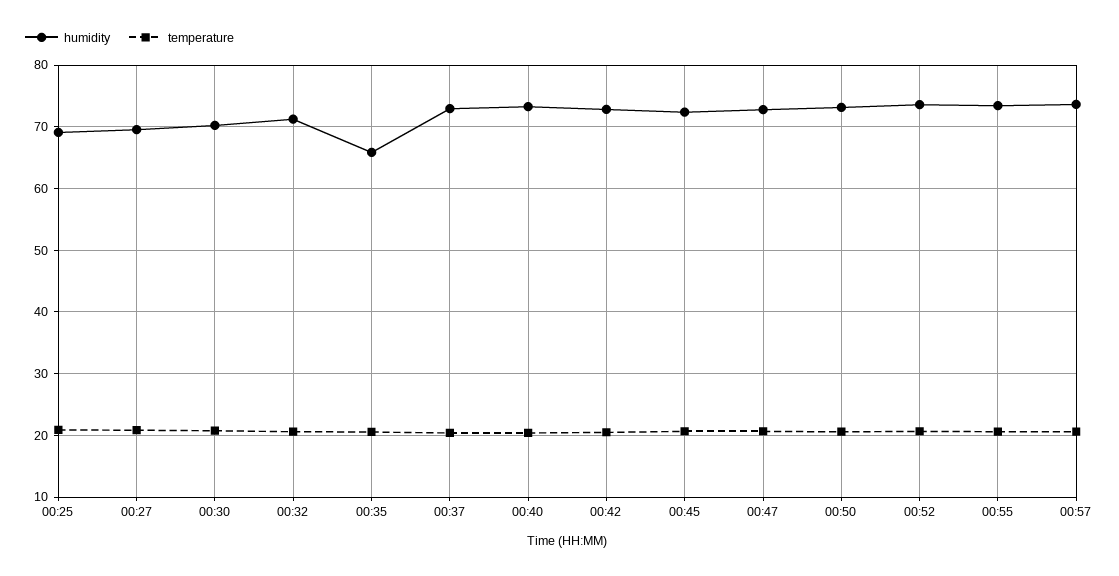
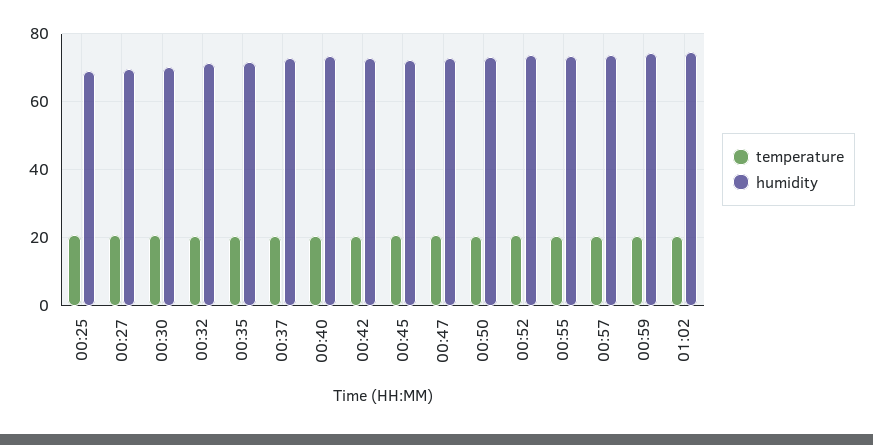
humidity, 00:35: 66 -> 72
temperature, 00:59: none -> 20
humidity, 00:59: none -> 74
temperature, 01:02: none -> 20
humidity, 01:02: none -> 74

